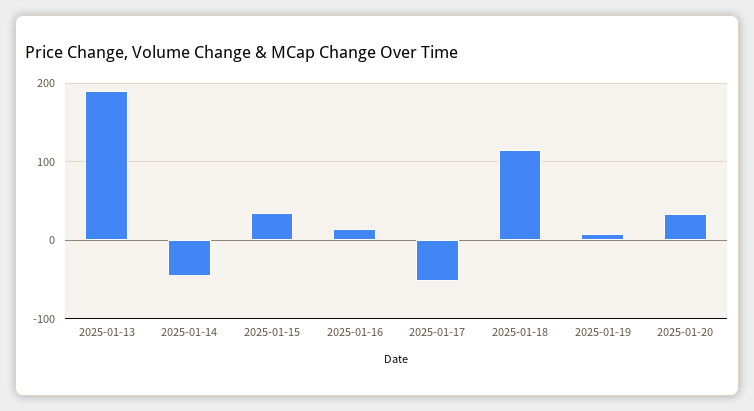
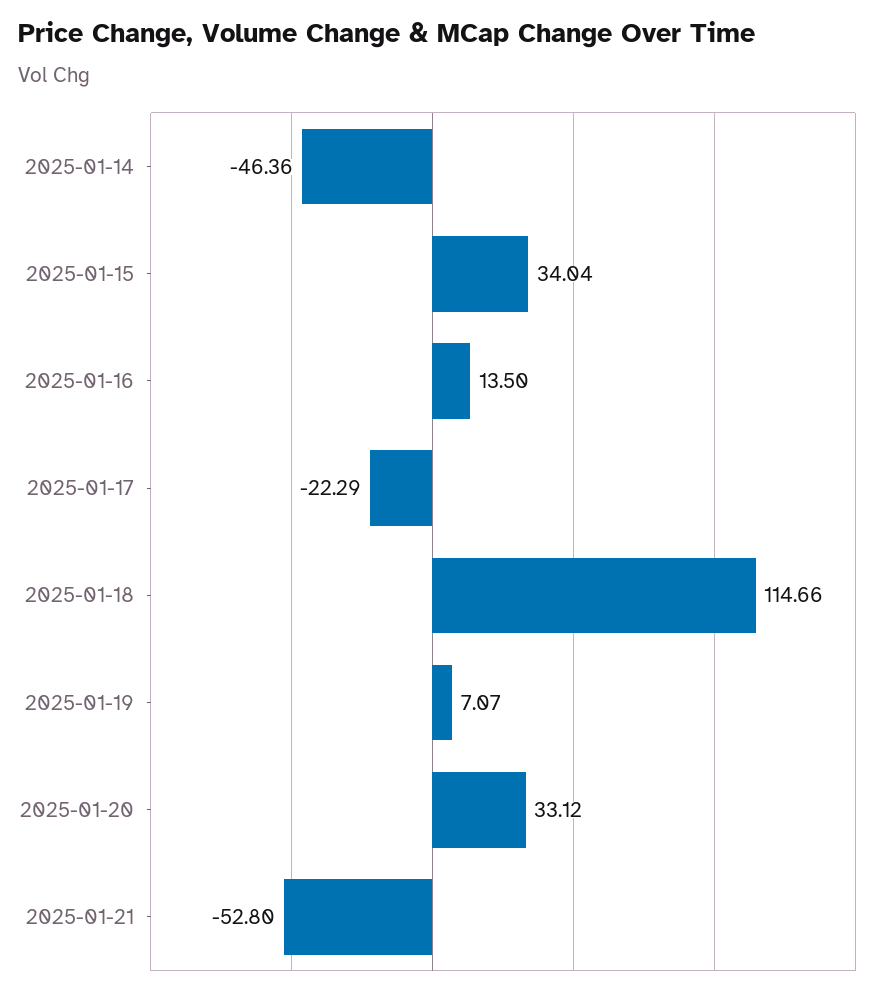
2025-01-13: 190 -> none
2025-01-17: -50 -> -22.29
2025-01-21: none -> -52.8

